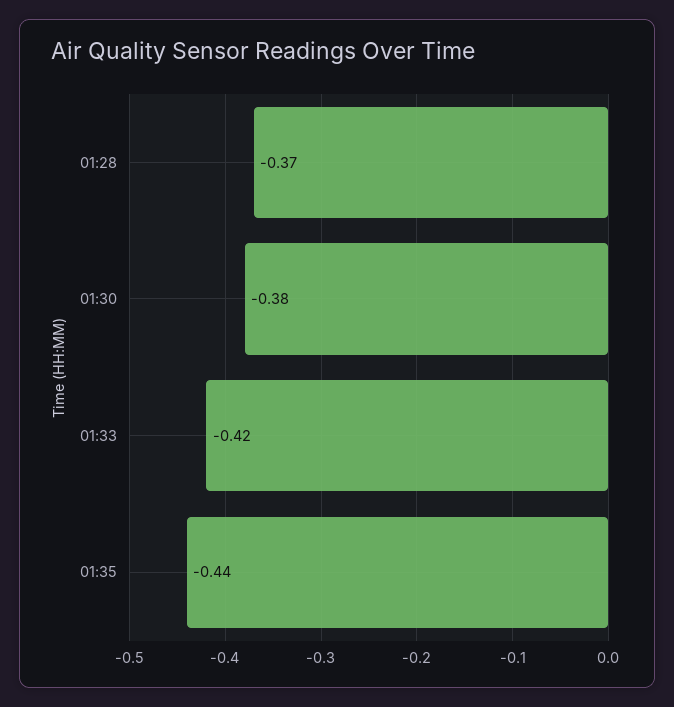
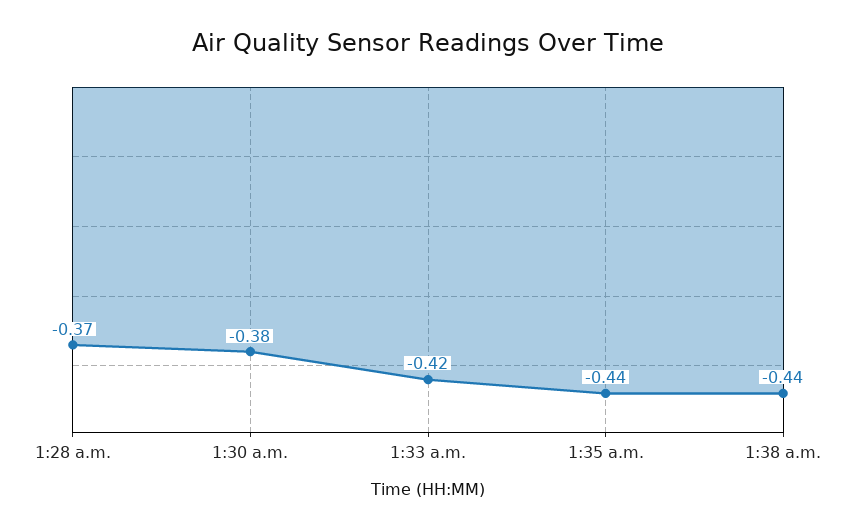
1:38 a.m.: none -> -0.44

